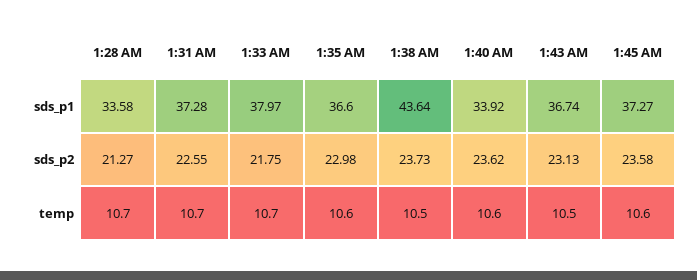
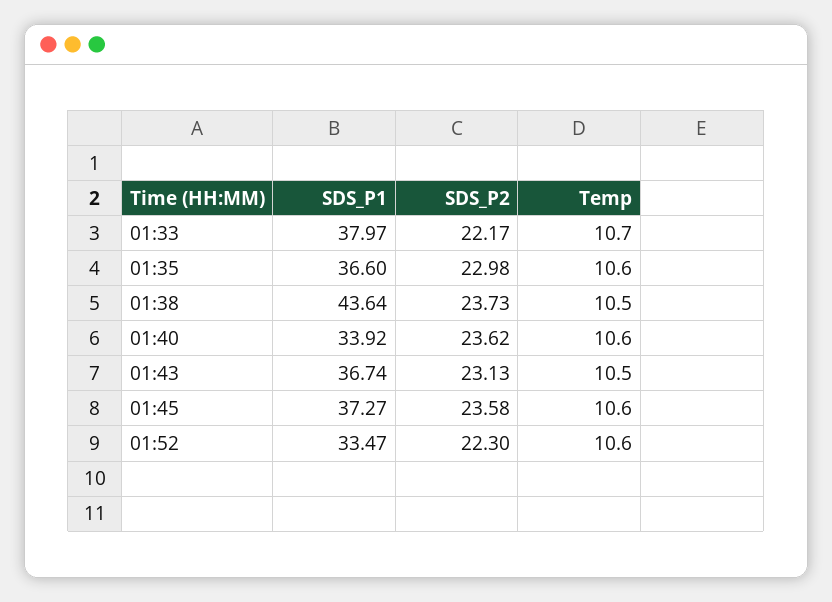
1:28 AM, sds_p1: 33.58 -> none
1:31 AM, sds_p1: 37.28 -> none
1:28 AM, sds_p2: 21.27 -> none
1:31 AM, sds_p2: 22.55 -> none
1:33 AM, sds_p2: 21.75 -> 22.17
1:28 AM, temp: 10.7 -> none
1:31 AM, temp: 10.7 -> none
01:52, sds_p1: none -> 33.47
01:52, sds_p2: none -> 22.3
01:52, temp: none -> 10.6

